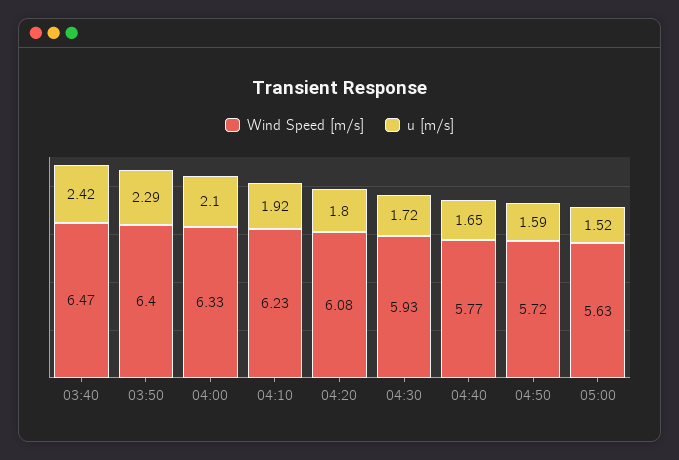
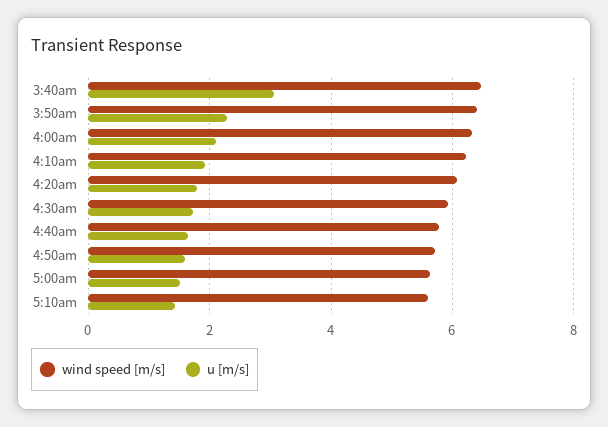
u [m/s], 03:40: 2.42 -> 3
Wind Speed [m/s], 5:10am: none -> 5.6
u [m/s], 5:10am: none -> 1.4

